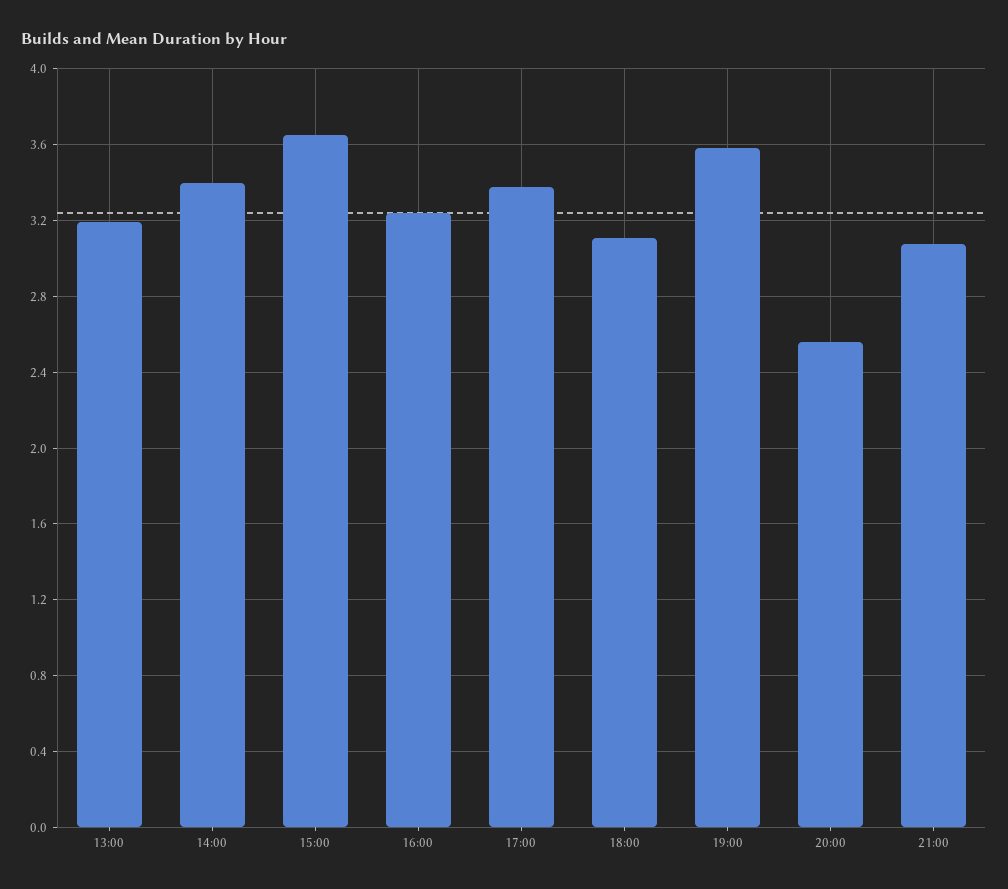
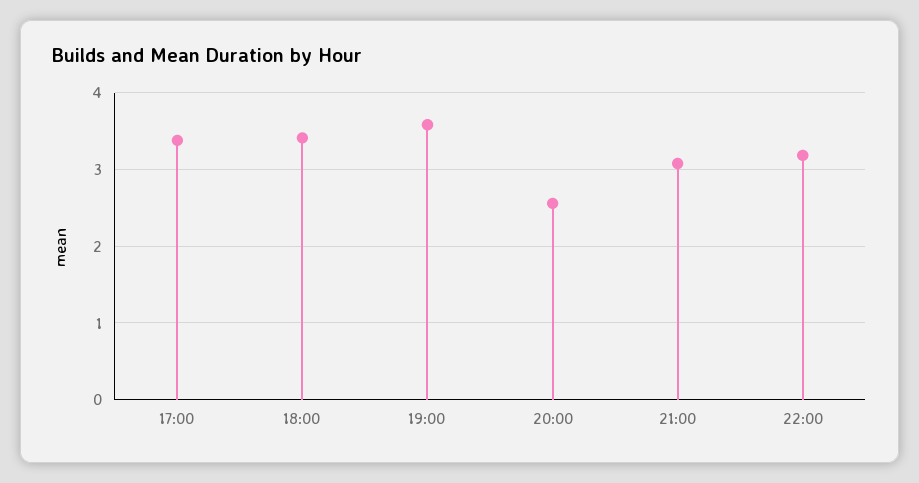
13:00: 3.2 -> none
14:00: 3.4 -> none
15:00: 3.65 -> none
16:00: 3.25 -> none
18:00: 3.1 -> 3.4
22:00: none -> 3.2

